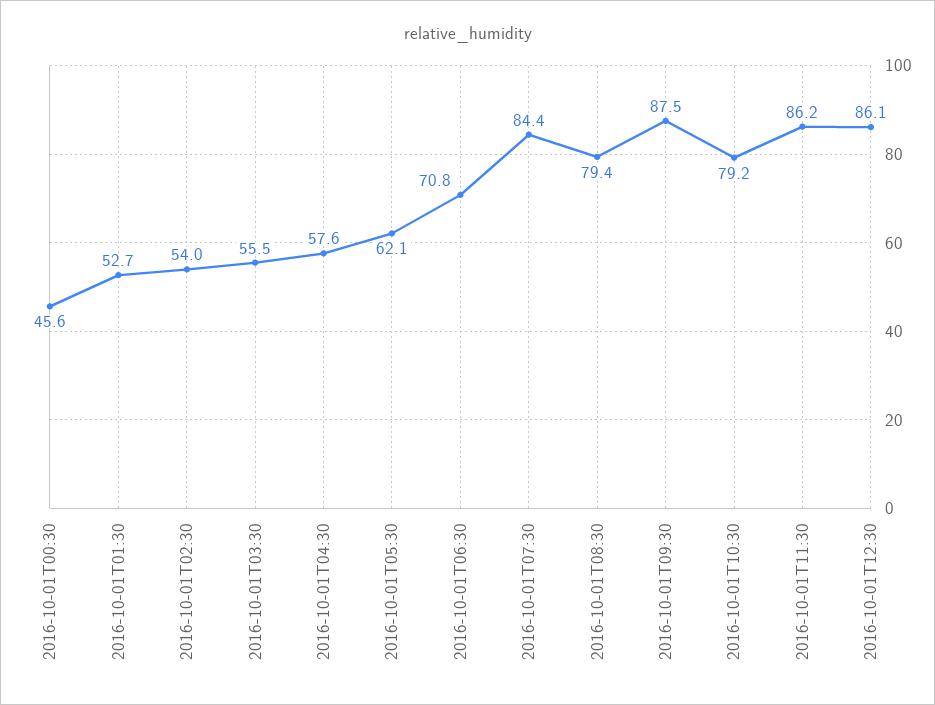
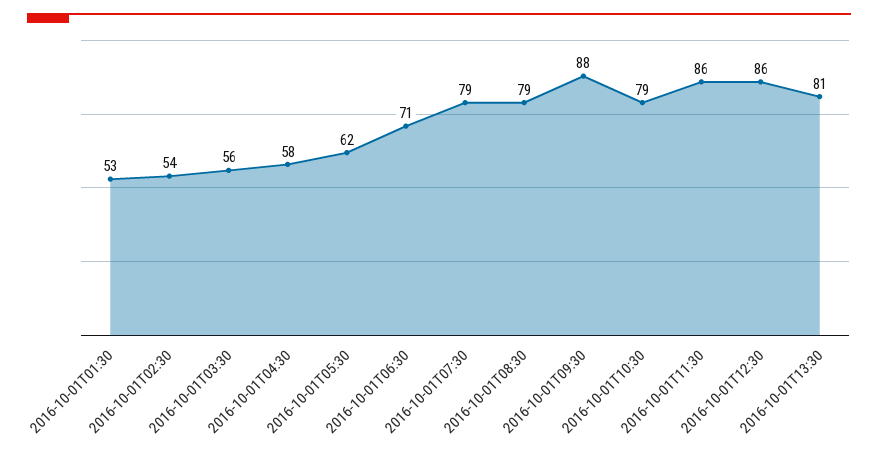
2016-10-01T00:30: 45.6 -> none
2016-10-01T07:30: 84.4 -> 79
2016-10-01T13:30: none -> 81

